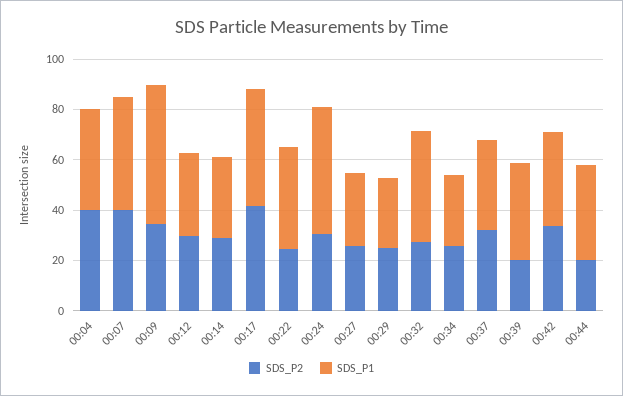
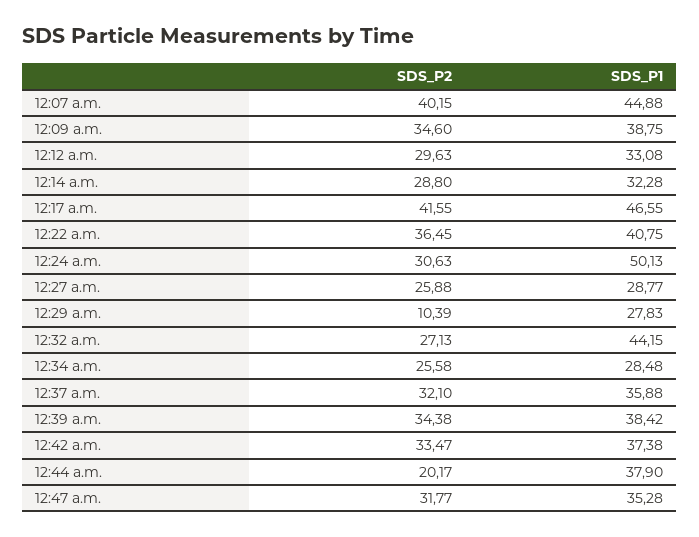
SDS_P2, 00:04: 40 -> none
SDS_P1, 00:04: 40 -> none
SDS_P1, 00:09: 55 -> 38.75
SDS_P2, 00:22: 25 -> 36.45
SDS_P2, 00:29: 25 -> 10.39
SDS_P2, 00:39: 20 -> 34.38
SDS_P2, 12:47 a.m.: none -> 31.77
SDS_P1, 12:47 a.m.: none -> 35.28

